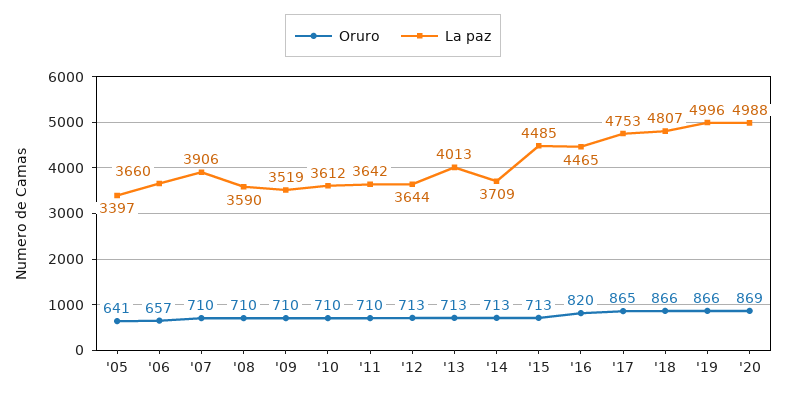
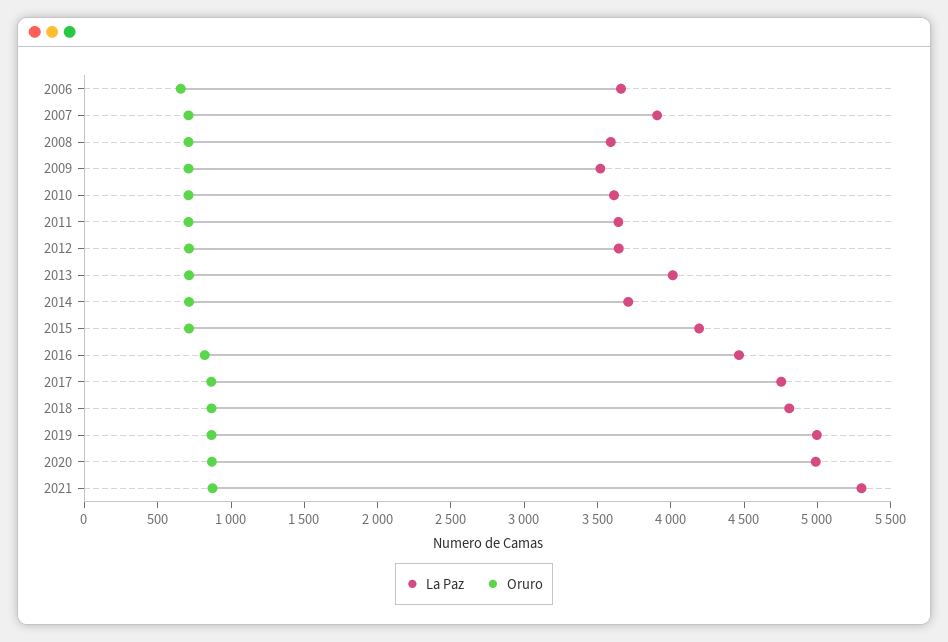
Oruro, '05: 641 -> none
La paz, '05: 3397 -> none
La paz, '15: 4485 -> 4200
La paz, 2021: none -> 5300
Oruro, 2021: none -> 900

